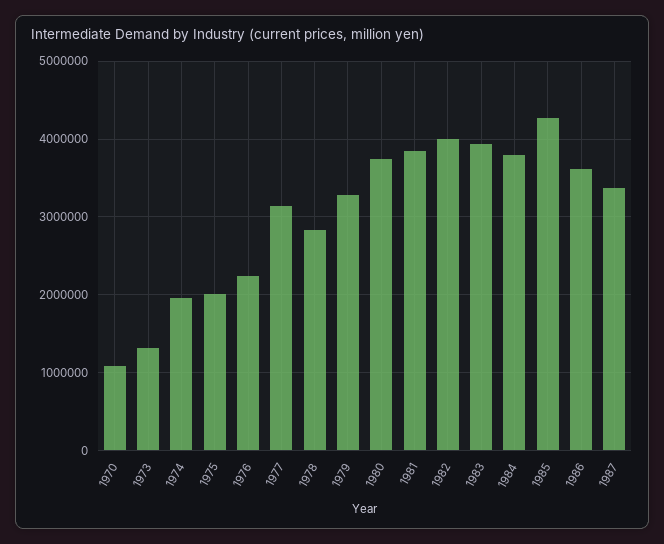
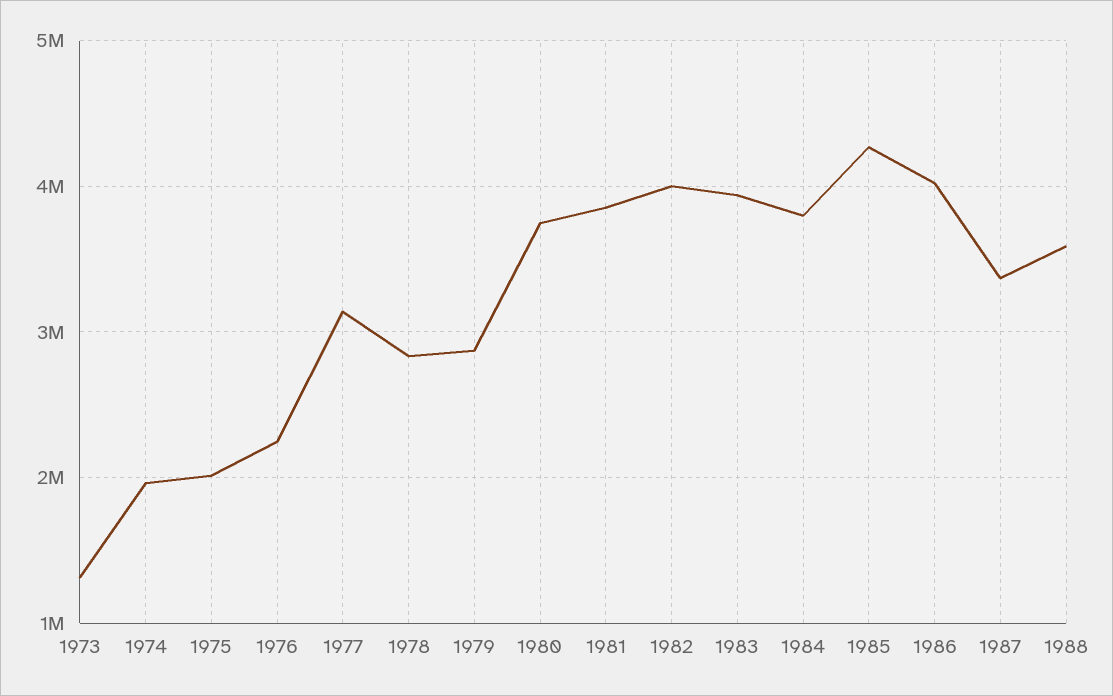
1970: 1100000 -> none
1979: 3300000 -> 2900000
1986: 3600000 -> 4000000
1988: none -> 3600000

